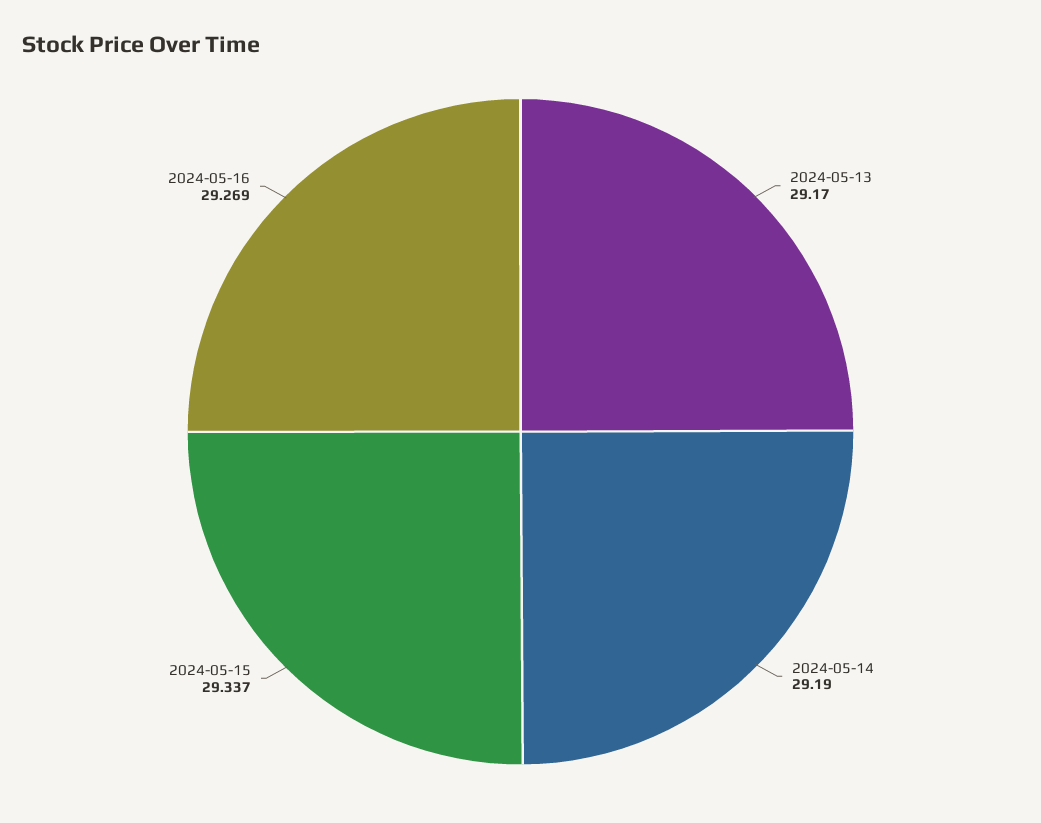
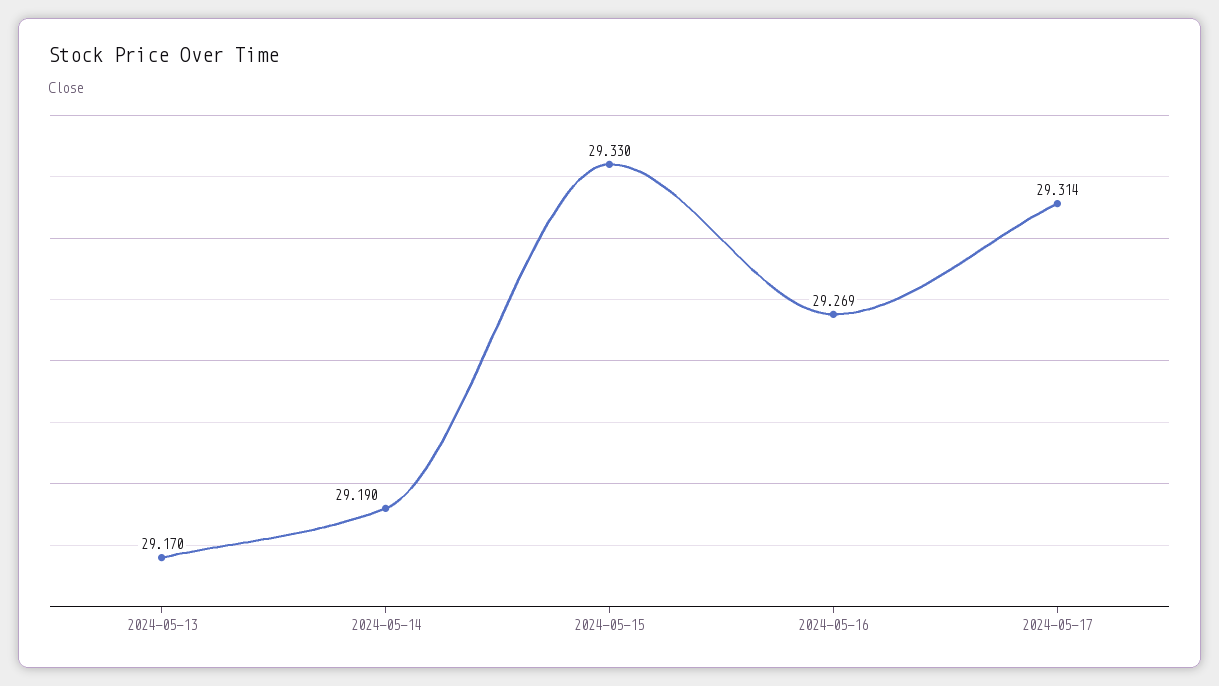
2024-05-15: 29.337 -> 29.33
2024-05-17: none -> 29.314

